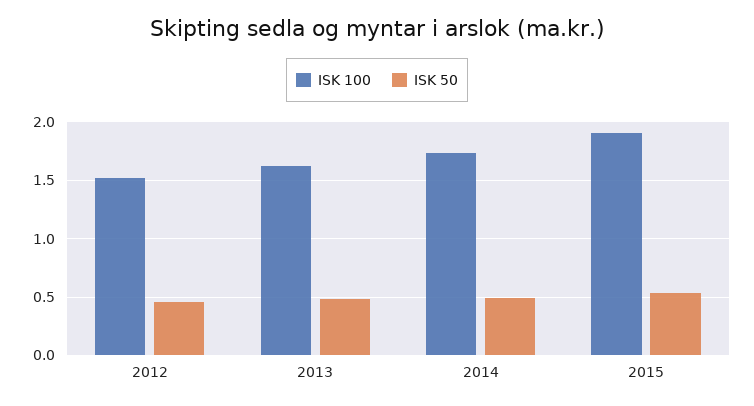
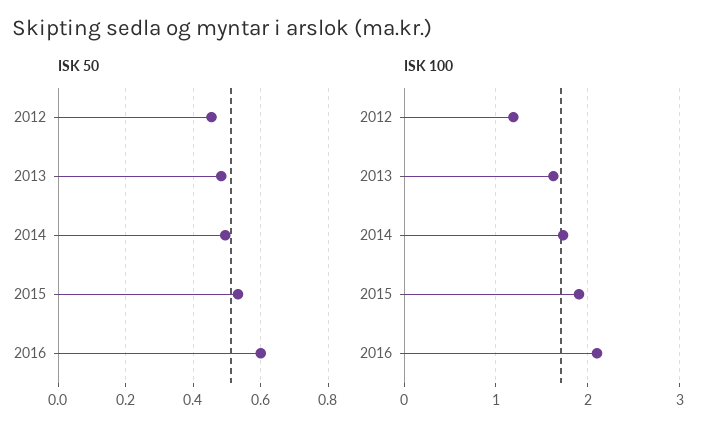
ISK 100, 2012: 1.5 -> 1.2
ISK 50, 2016: none -> 0.6
ISK 100, 2016: none -> 2.1

